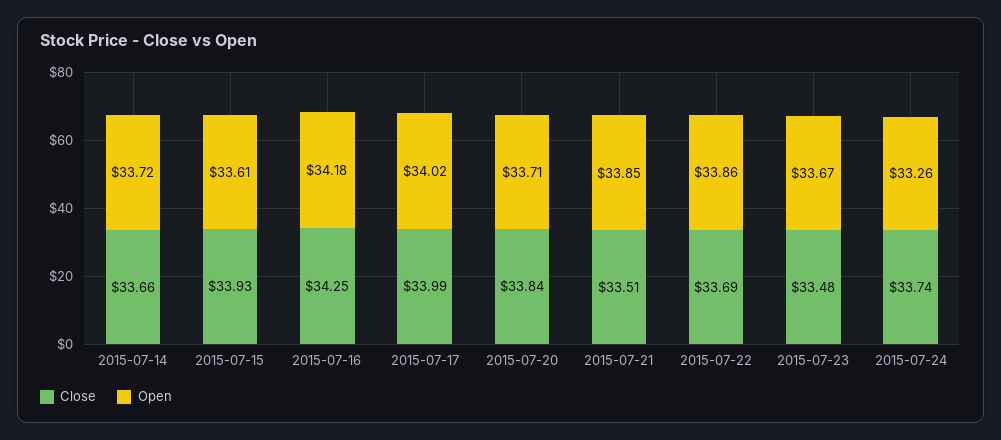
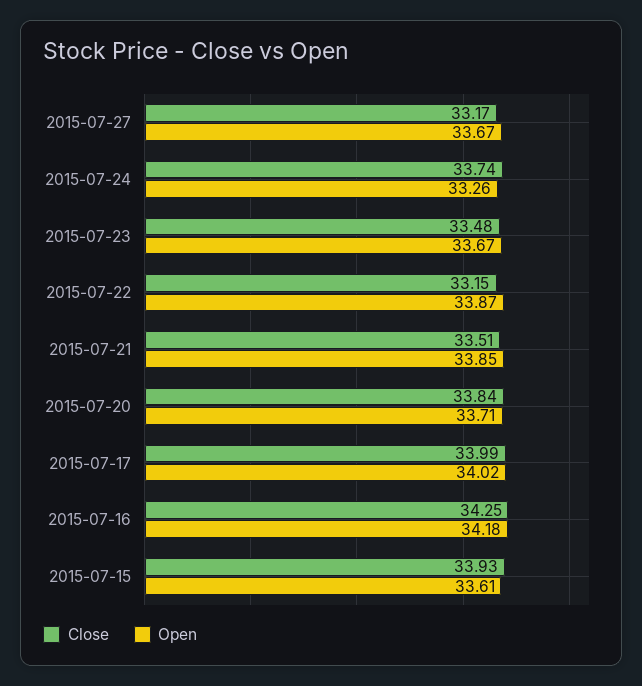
Close, 2015-07-14: 33.66 -> none
Open, 2015-07-14: 33.72 -> none
Close, 2015-07-22: 33.69 -> 33.15
Open, 2015-07-22: 33.86 -> 33.87
Close, 2015-07-27: none -> 33.17
Open, 2015-07-27: none -> 33.67

